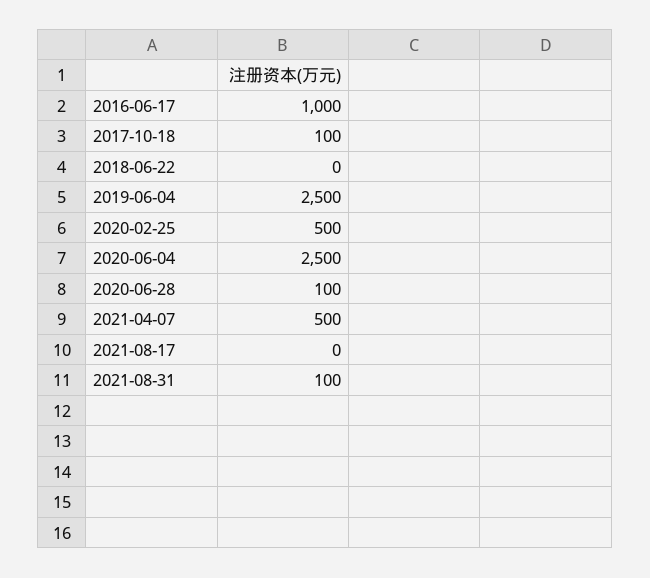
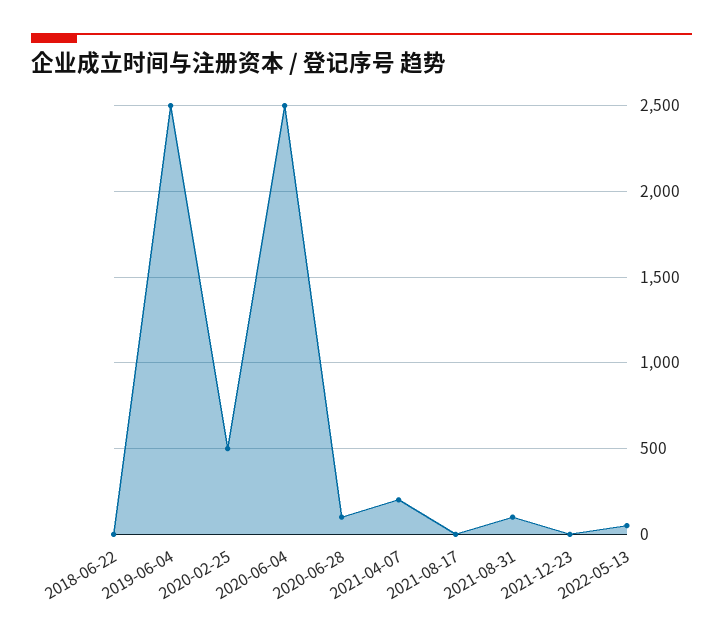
2016-06-17: 1000 -> none
2017-10-18: 100 -> none
2021-04-07: 500 -> 200
2021-12-23: none -> 0
2022-05-13: none -> 50

